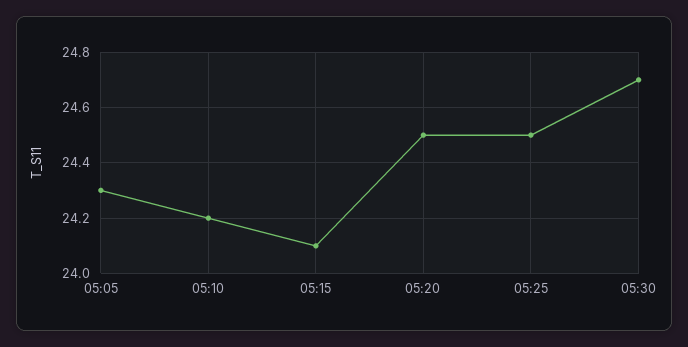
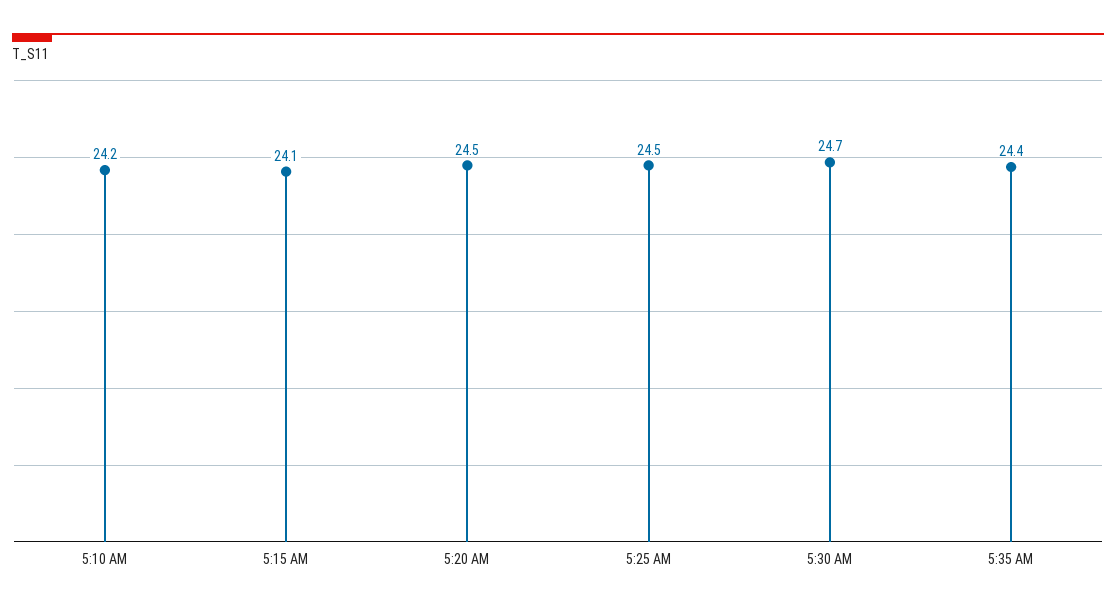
05:05: 24.3 -> none
5:35 AM: none -> 24.4

